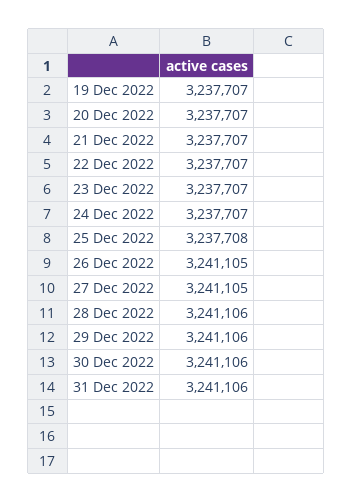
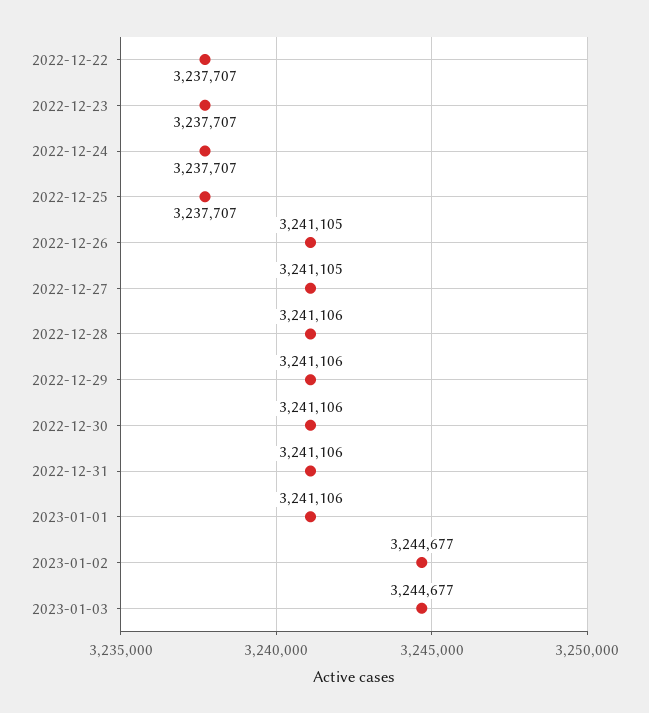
19 Dec 2022: 3237707 -> none
20 Dec 2022: 3237707 -> none
21 Dec 2022: 3237707 -> none
25 Dec 2022: 3237708 -> 3237707
2023-01-01: none -> 3241106
2023-01-02: none -> 3244677
2023-01-03: none -> 3244677

